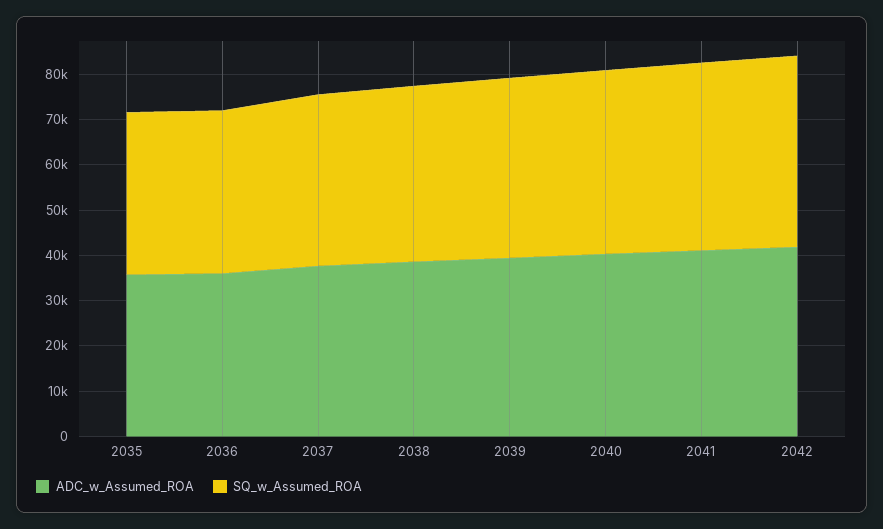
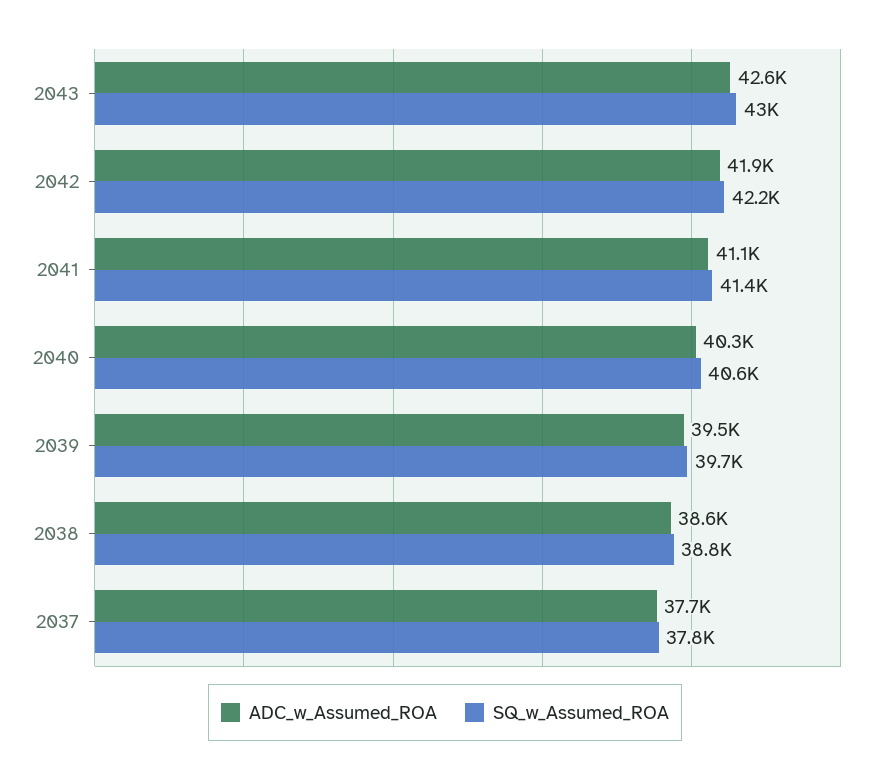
ADC_w_Assumed_ROA, 2035: 36000 -> none
SQ_w_Assumed_ROA, 2035: 36000 -> none
ADC_w_Assumed_ROA, 2036: 36000 -> none
SQ_w_Assumed_ROA, 2036: 36000 -> none
ADC_w_Assumed_ROA, 2043: none -> 42600
SQ_w_Assumed_ROA, 2043: none -> 43000

